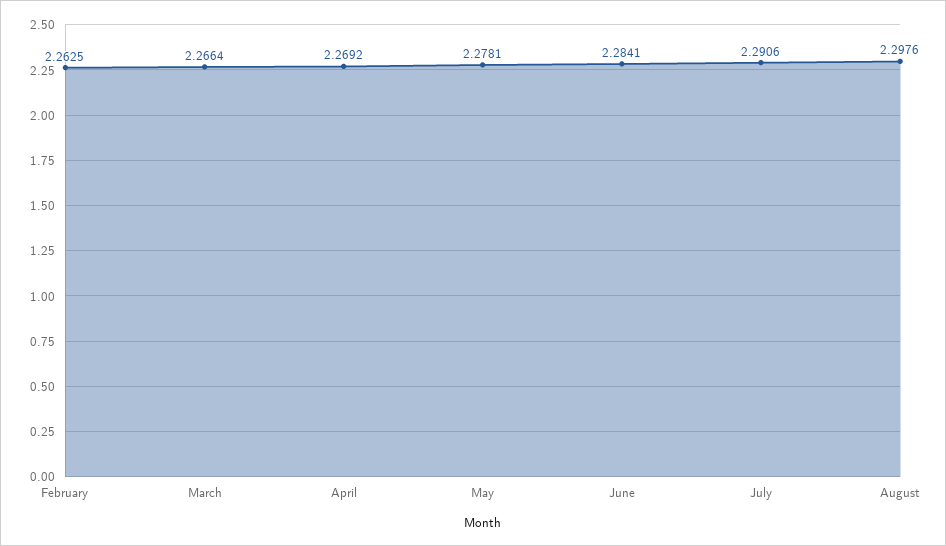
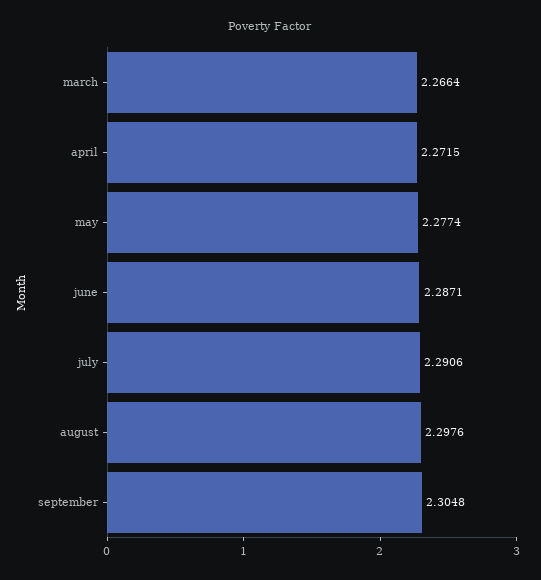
February: 2.2625 -> none
April: 2.2692 -> 2.2715
May: 2.2781 -> 2.2774
June: 2.2841 -> 2.2871
september: none -> 2.3048

